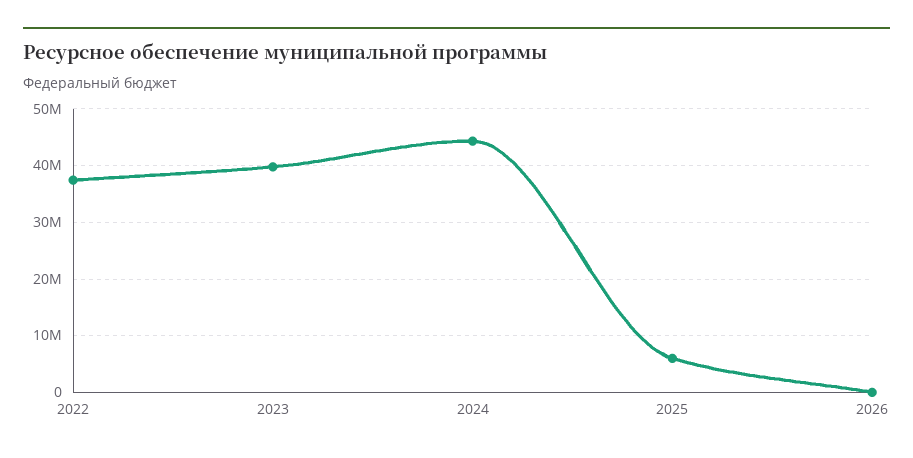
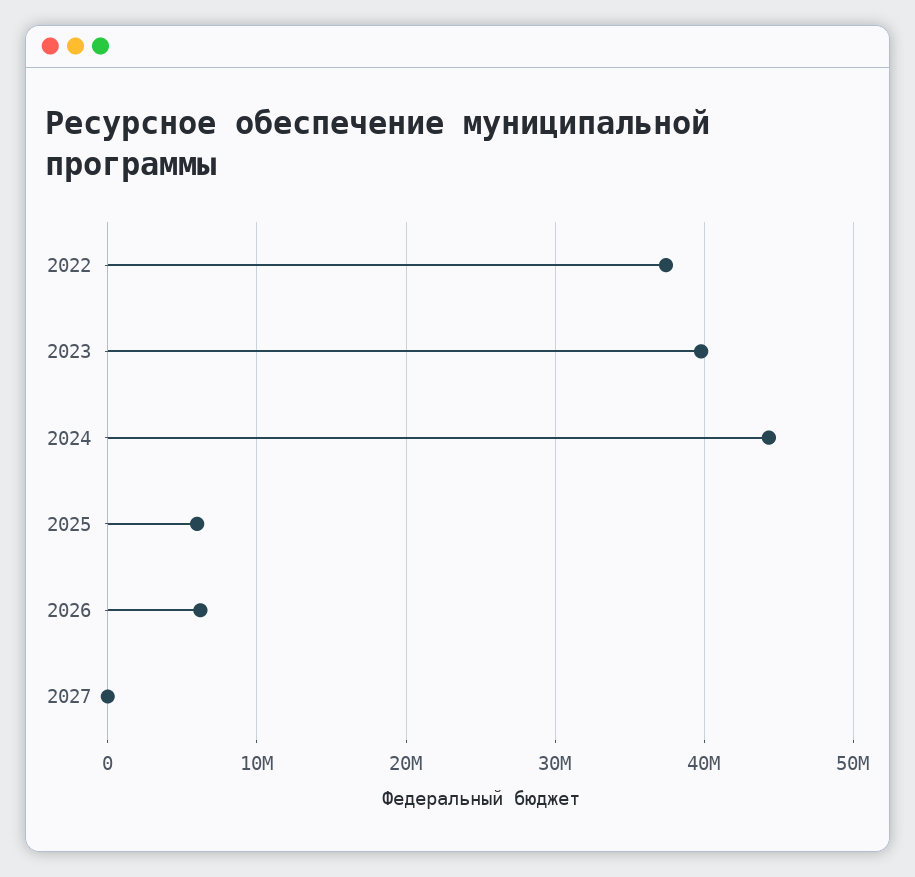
2026: 0 -> 6000000
2027: none -> 0

